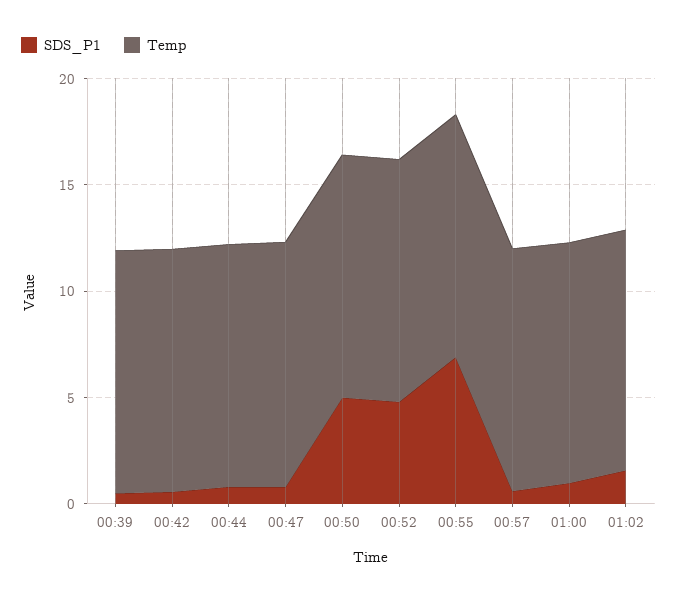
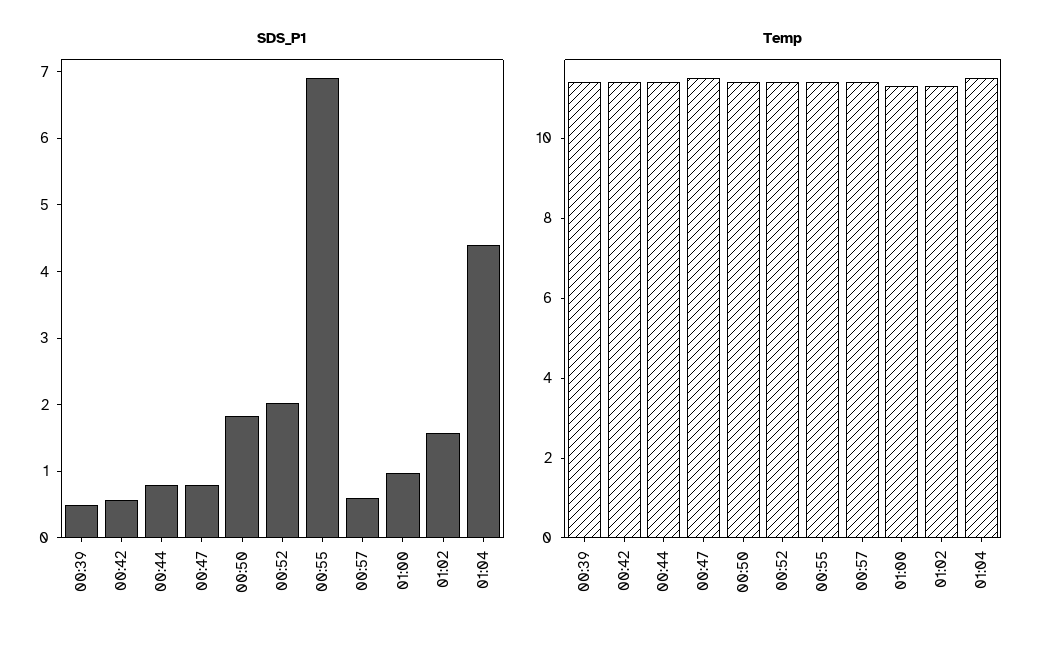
SDS_P1, 00:50: 5 -> 1.8
SDS_P1, 00:52: 5 -> 2
SDS_P1, 01:04: none -> 4.4
Temp, 01:04: none -> 11.5

